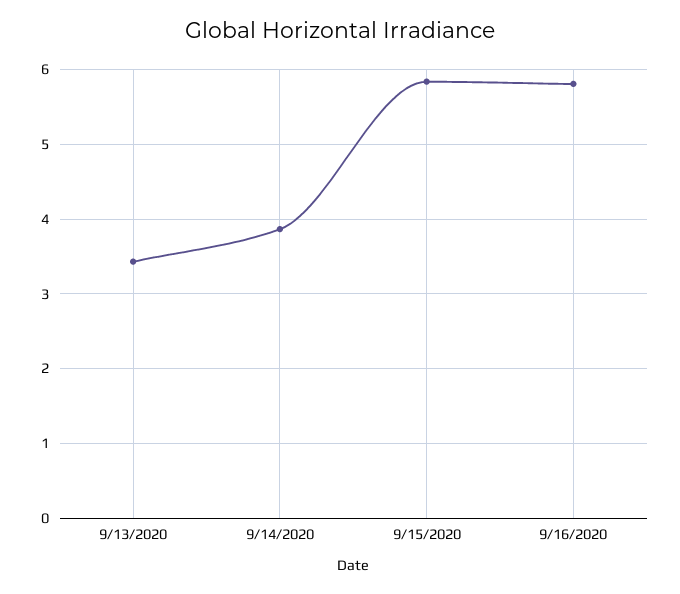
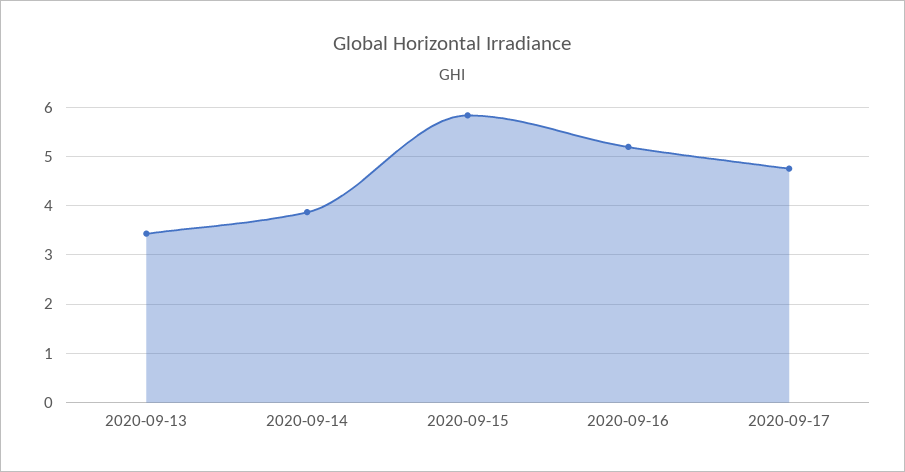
9/16/2020: 5.8 -> 5.2
2020-09-17: none -> 4.8

